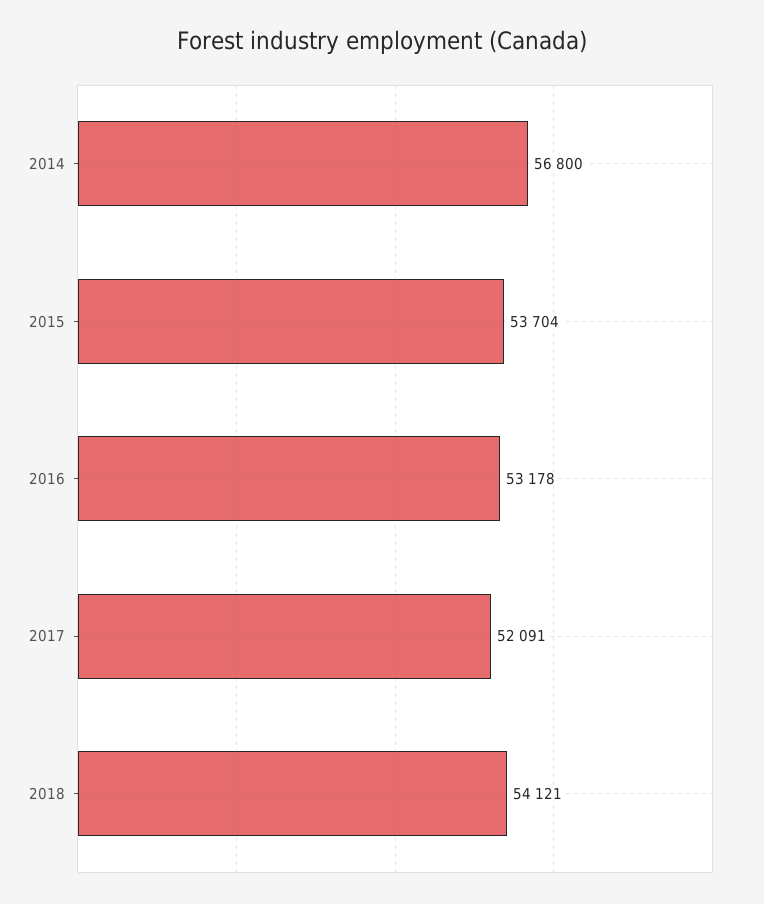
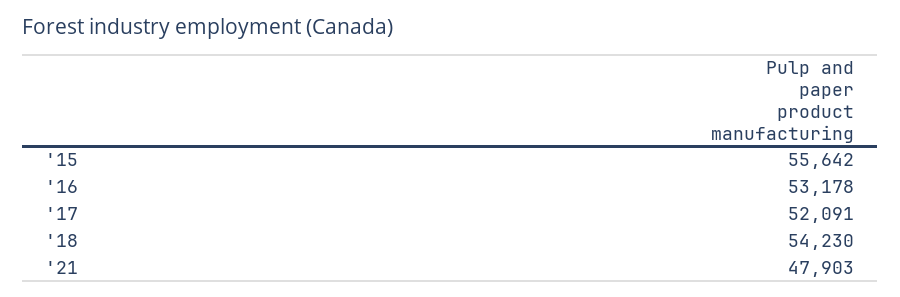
2014: 56800 -> none
2015: 53704 -> 55642
2018: 54121 -> 54230
'21: none -> 47903

